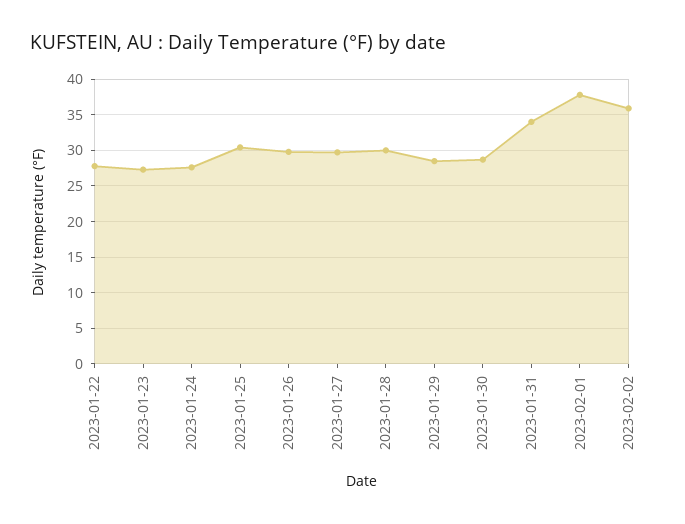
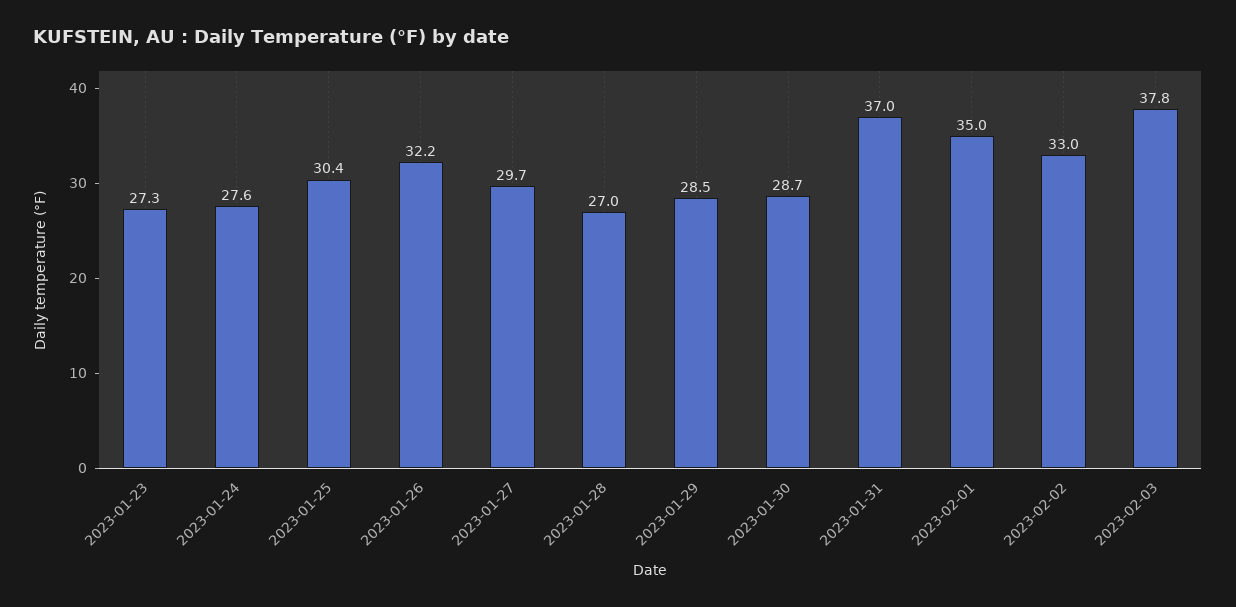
2023-01-22: 28 -> none
2023-01-26: 30 -> 32.2
2023-01-28: 30 -> 27
2023-01-31: 34 -> 37
2023-02-01: 38 -> 35
2023-02-02: 36 -> 33
2023-02-03: none -> 37.8

